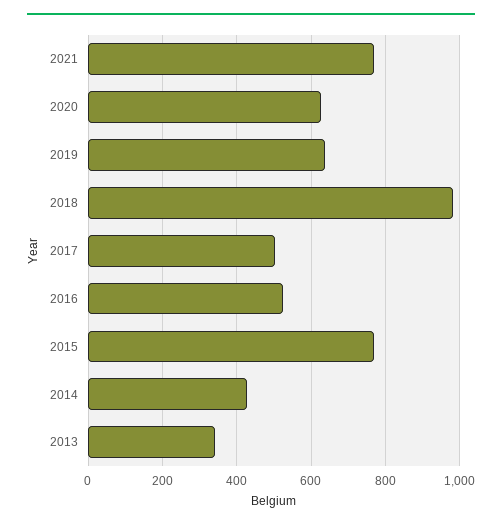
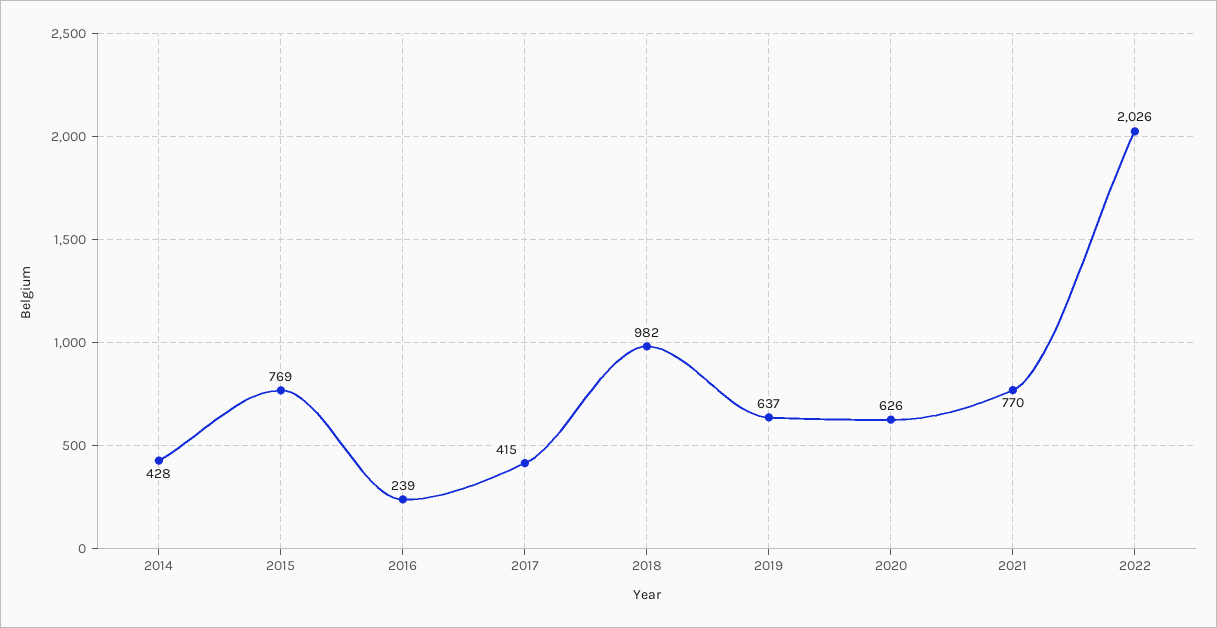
2017: 500 -> 415
2016: 520 -> 239
2013: 340 -> none
2022: none -> 2026

